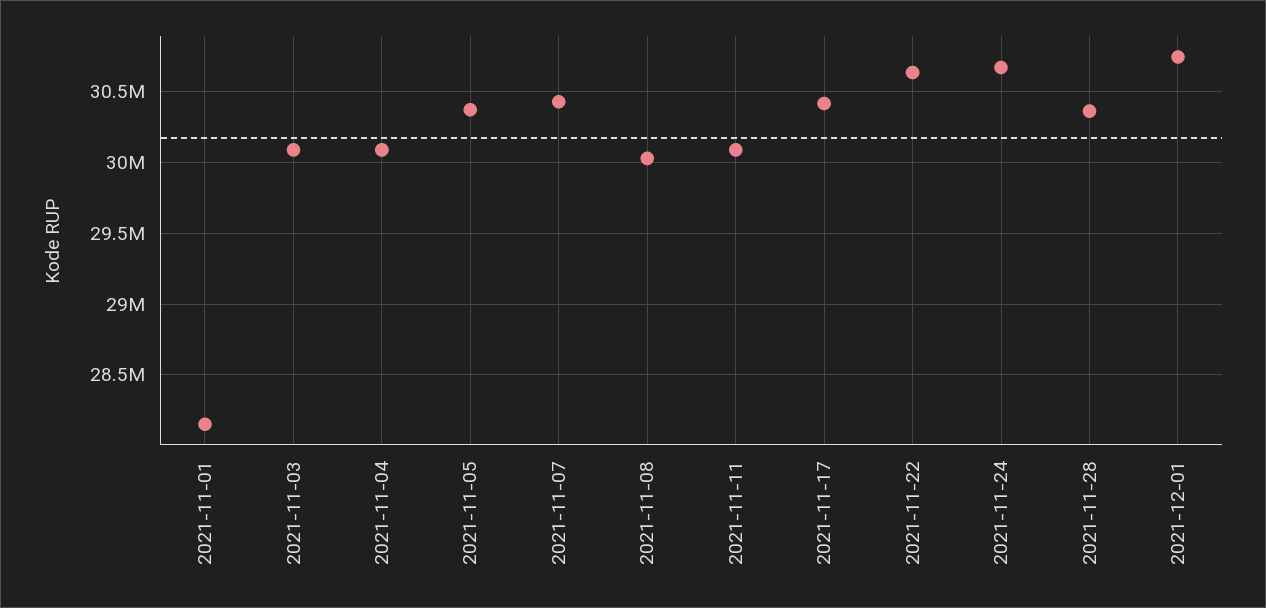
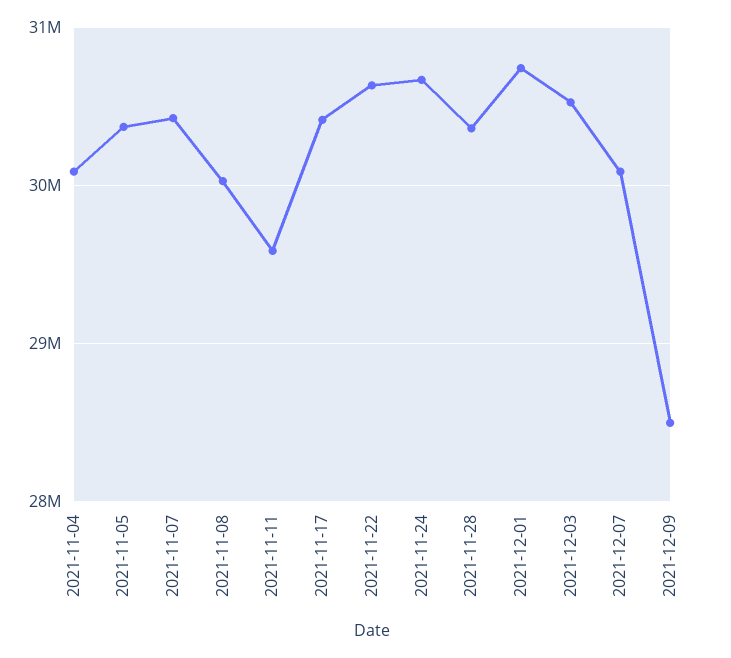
2021-11-01: 28150000 -> none
2021-11-03: 30100000 -> none
2021-11-11: 30100000 -> 29600000
2021-12-03: none -> 30500000
2021-12-07: none -> 30100000
2021-12-09: none -> 28500000

